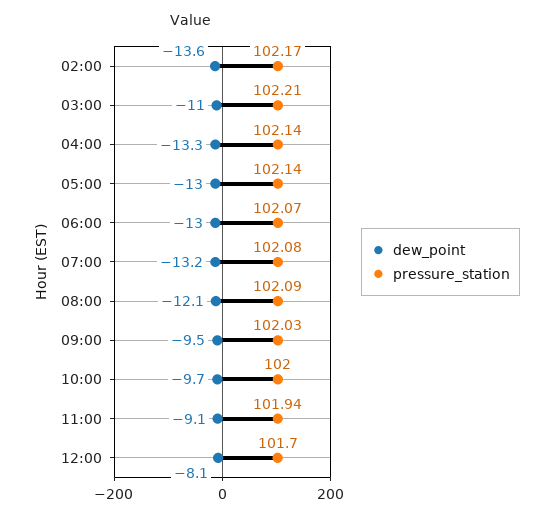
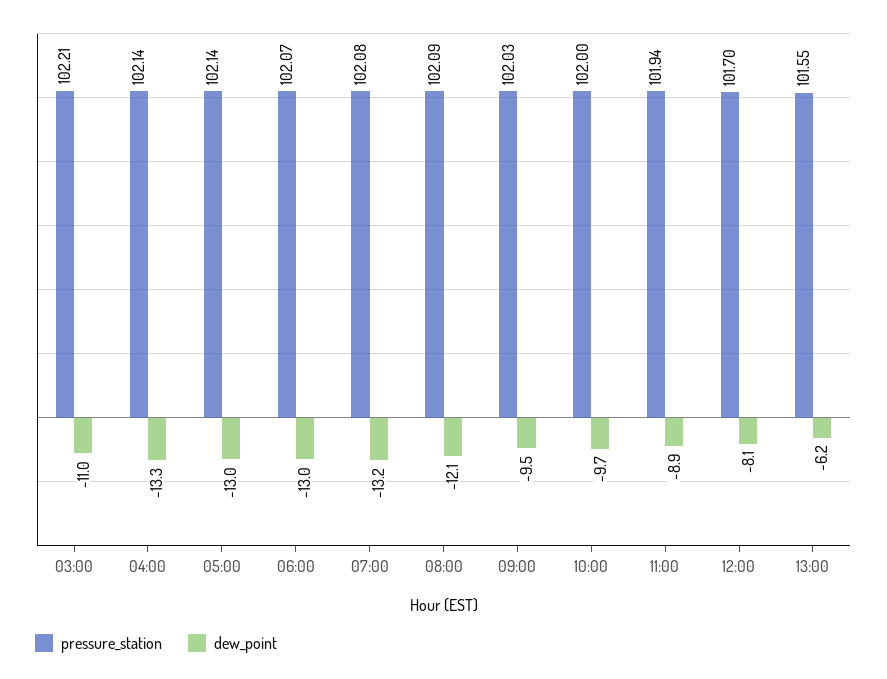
dew_point, 02:00: -13.6 -> none
pressure_station, 02:00: 102.17 -> none
dew_point, 11:00: -9.1 -> -8.9
pressure_station, 13:00: none -> 101.55
dew_point, 13:00: none -> -6.2

